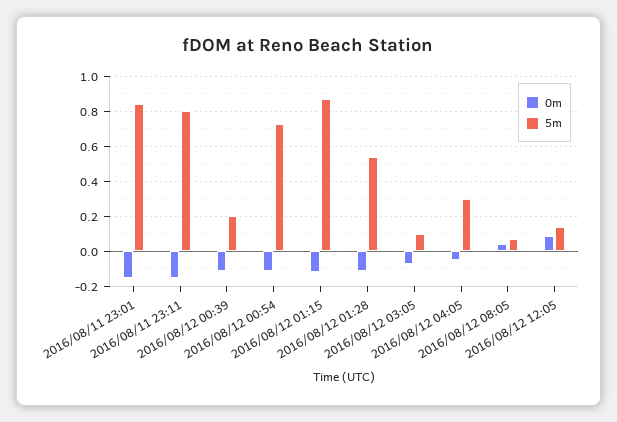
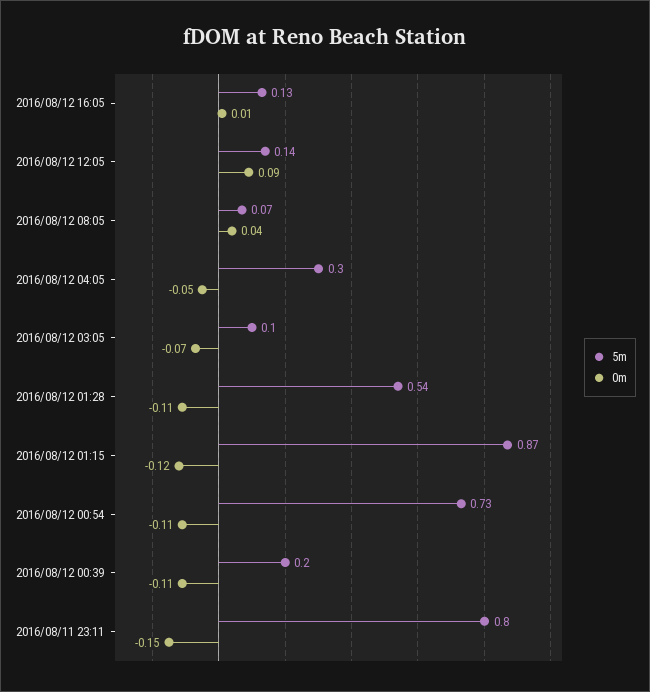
0m, 2016/08/11 23:01: -0.15 -> none
5m, 2016/08/11 23:01: 0.85 -> none
5m, 2016/08/12 16:05: none -> 0.13
0m, 2016/08/12 16:05: none -> 0.01

